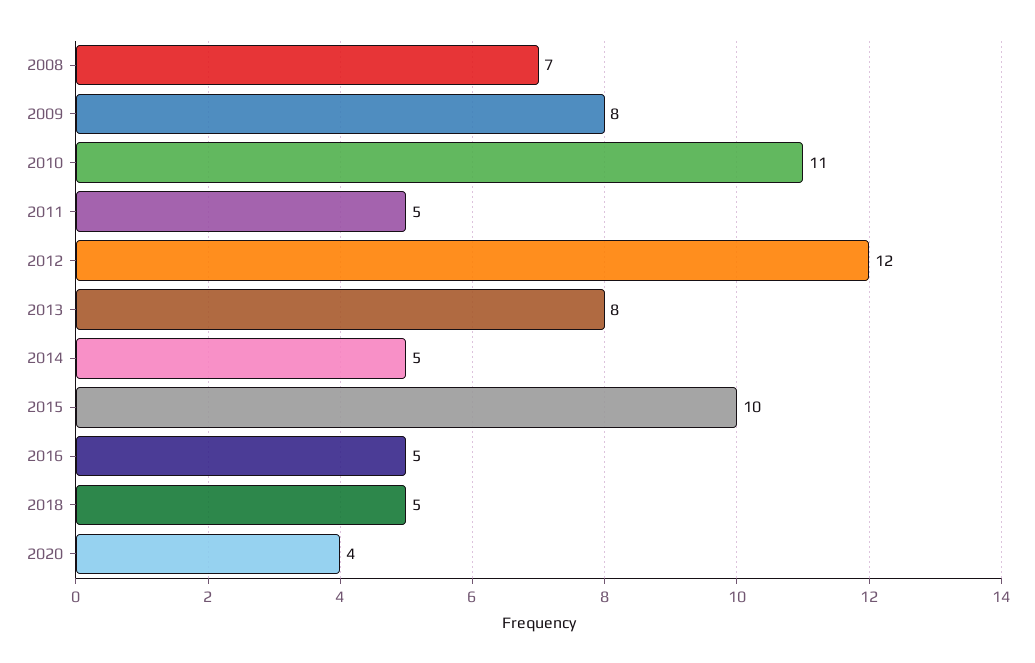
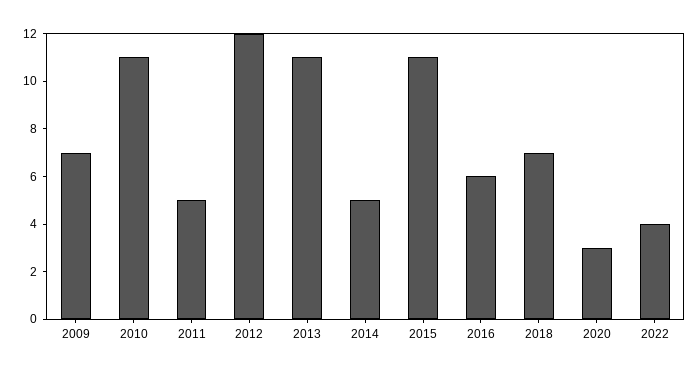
2008: 7 -> none
2009: 8 -> 7
2013: 8 -> 11
2015: 10 -> 11
2016: 5 -> 6
2018: 5 -> 7
2020: 4 -> 3
2022: none -> 4

